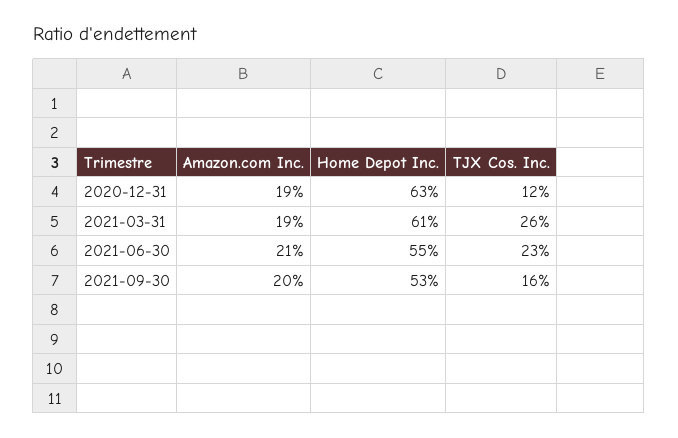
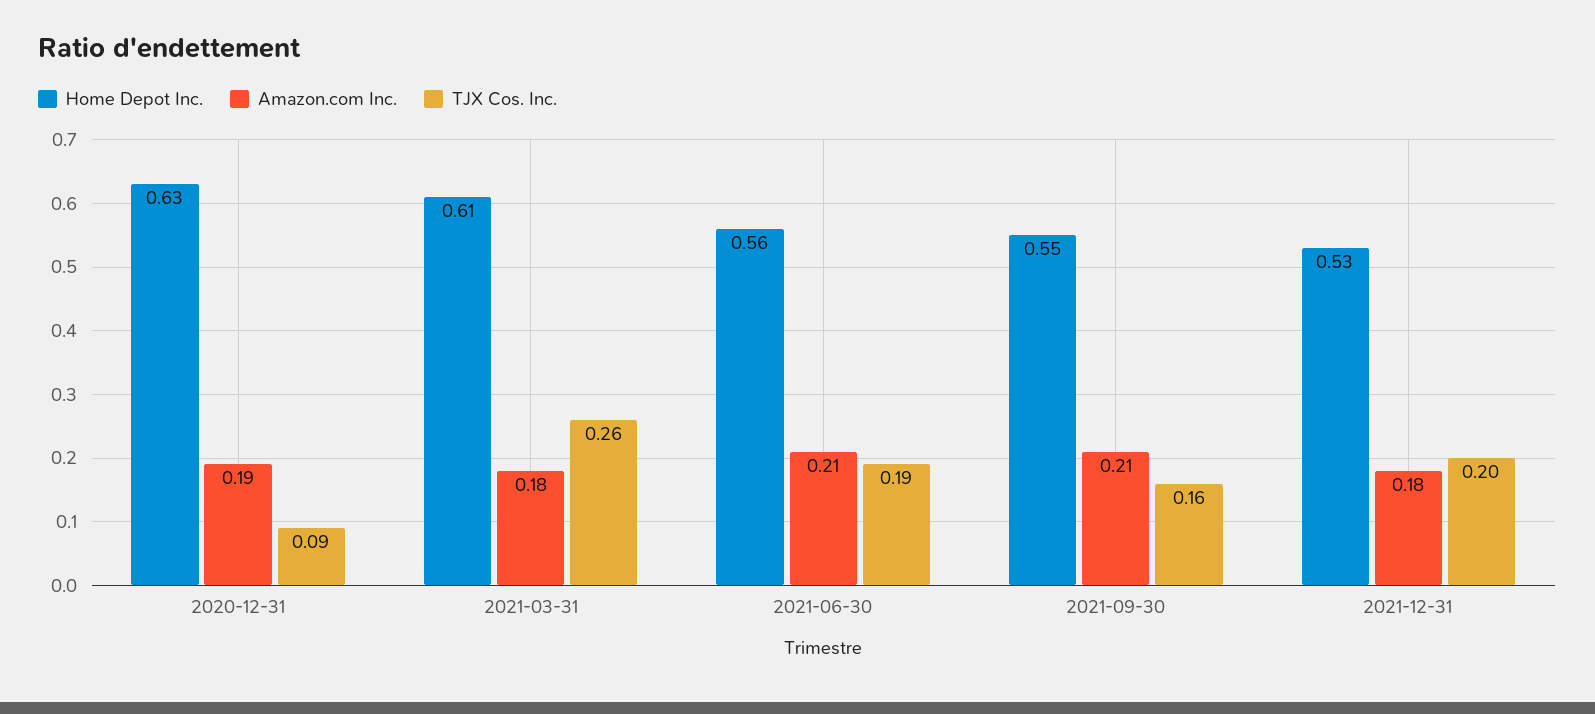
TJX Cos. Inc., 2020-12-31: 0.12 -> 0.09
Amazon.com Inc., 2021-03-31: 0.19 -> 0.18
Home Depot Inc., 2021-06-30: 0.55 -> 0.56
TJX Cos. Inc., 2021-06-30: 0.23 -> 0.19
Amazon.com Inc., 2021-09-30: 0.2 -> 0.21
Home Depot Inc., 2021-09-30: 0.53 -> 0.55
Home Depot Inc., 2021-12-31: none -> 0.53
Amazon.com Inc., 2021-12-31: none -> 0.18
TJX Cos. Inc., 2021-12-31: none -> 0.2

